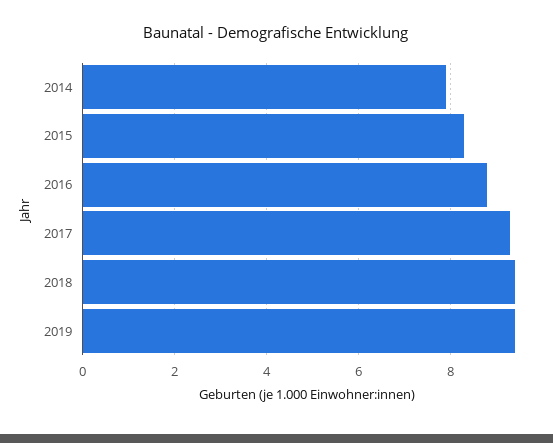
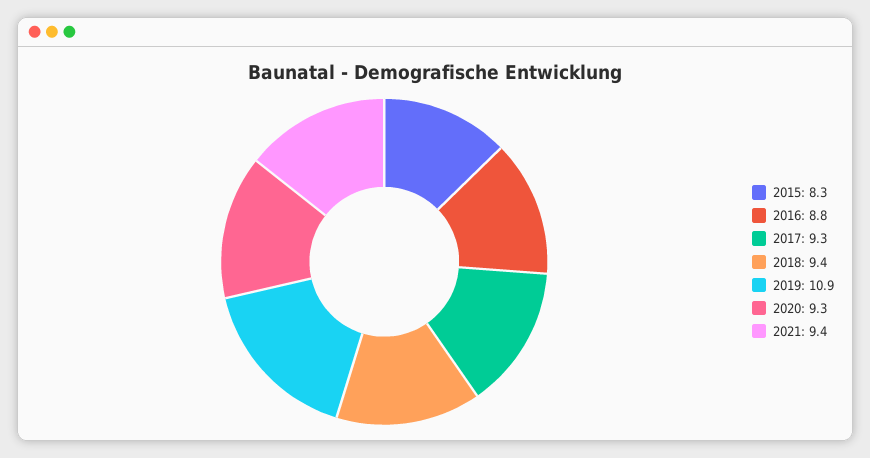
2014: 8 -> none
2019: 9.5 -> 10.9
2020: none -> 9.3
2021: none -> 9.4

